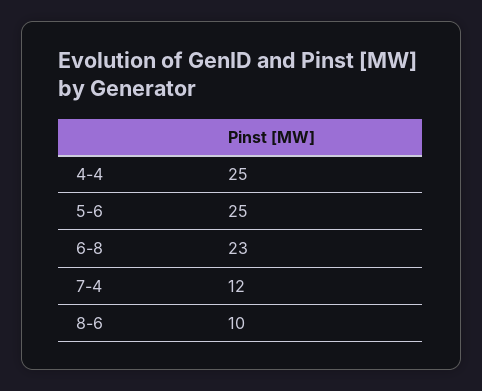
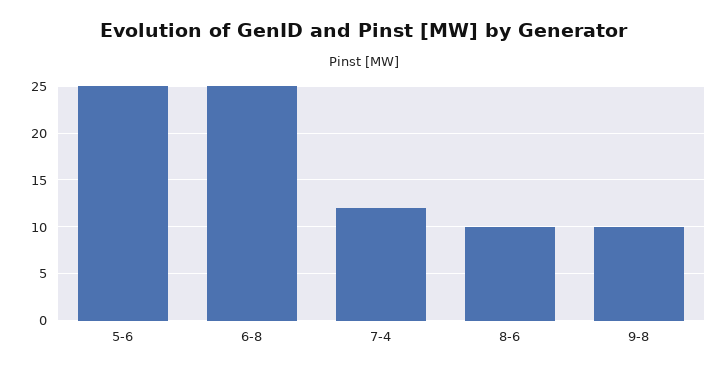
4-4: 25 -> none
6-8: 23 -> 25
9-8: none -> 10

